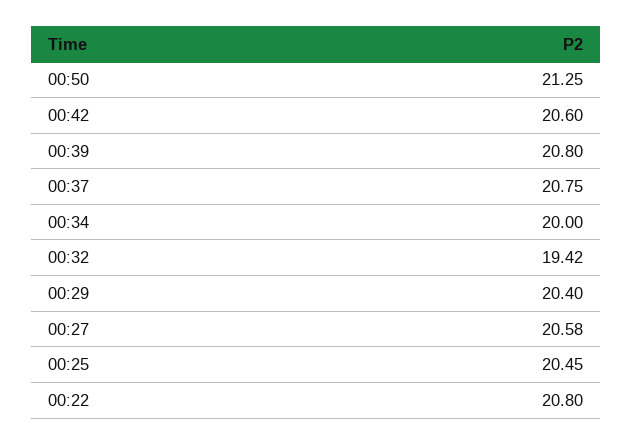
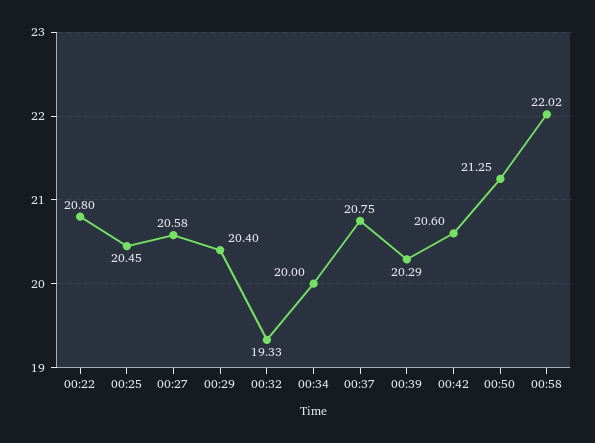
00:39: 20.8 -> 20.29
00:32: 19.42 -> 19.33
00:58: none -> 22.02

